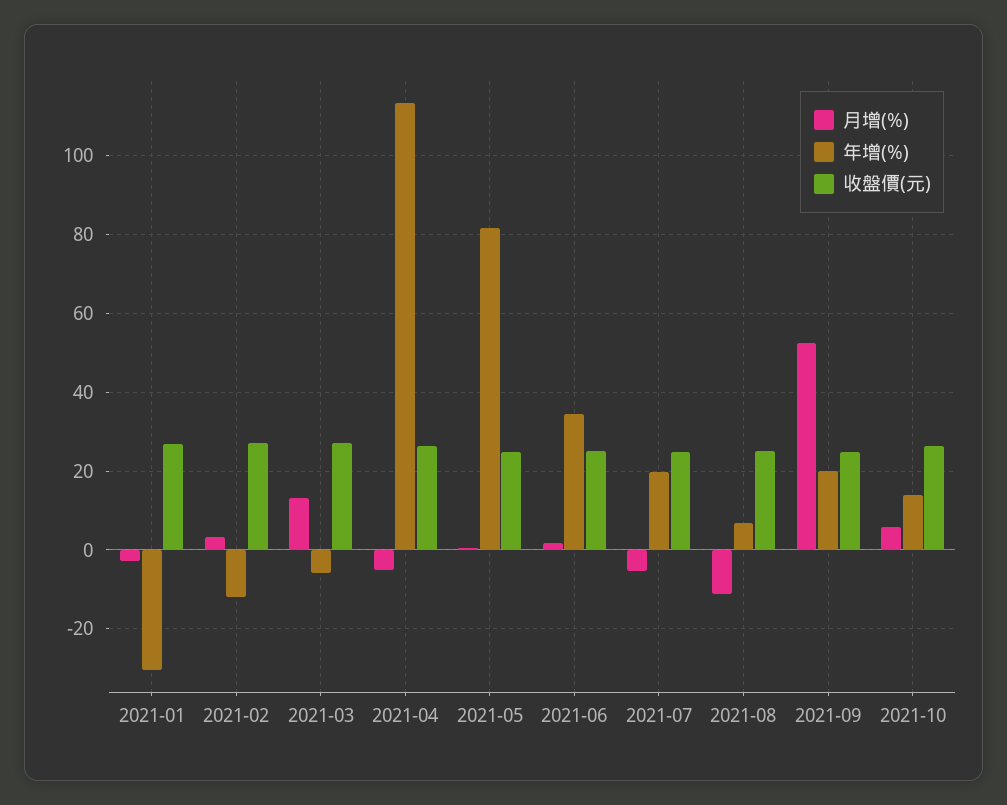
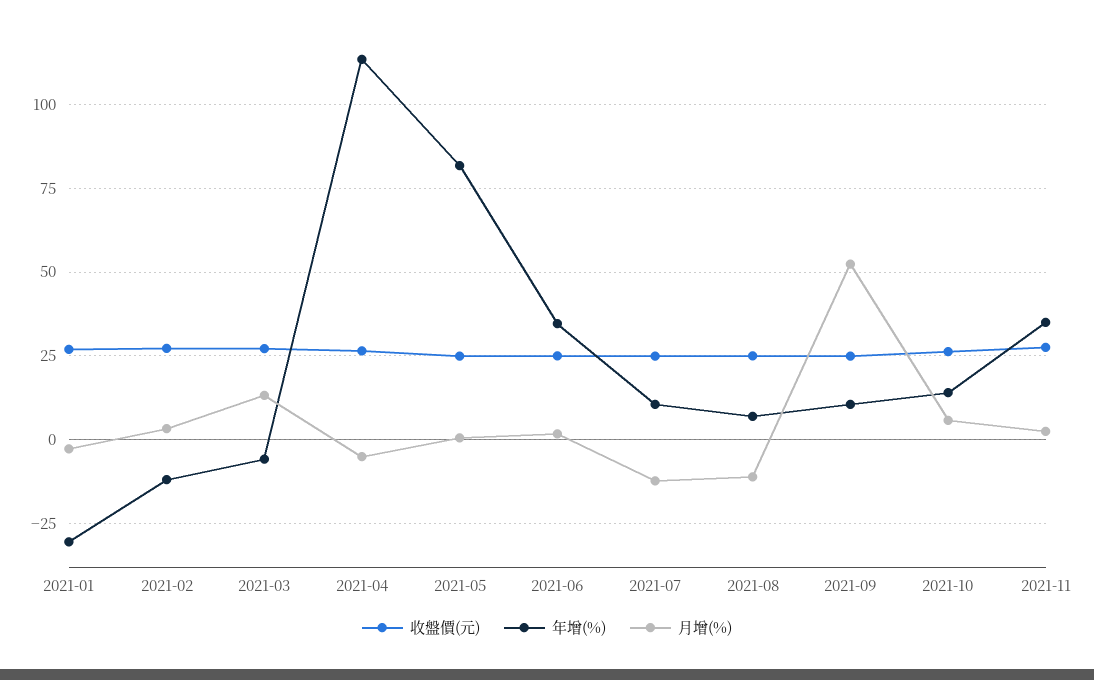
月增(%), 2021-07: -6 -> -12.5
年增(%), 2021-07: 20 -> 10
年增(%), 2021-09: 20 -> 10
收盤價(元), 2021-11: none -> 27.5
年增(%), 2021-11: none -> 35
月增(%), 2021-11: none -> 2.5

